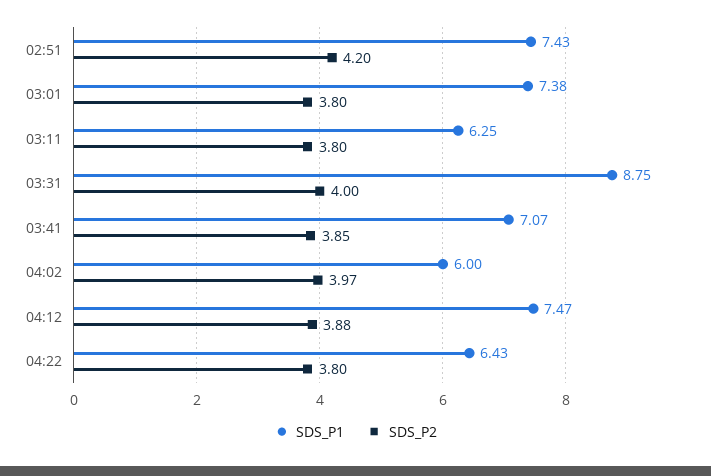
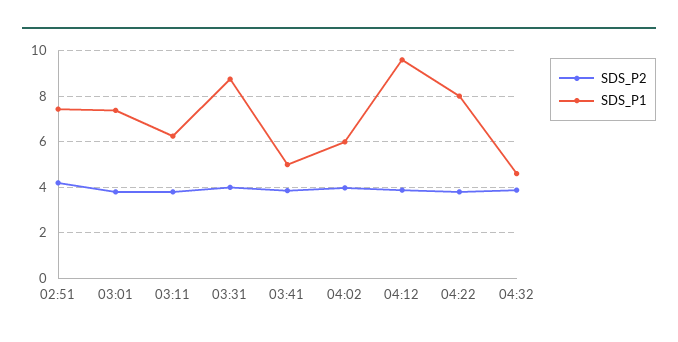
SDS_P1, 03:41: 7.07 -> 5
SDS_P1, 04:12: 7.47 -> 9.5
SDS_P1, 04:22: 6.43 -> 8
SDS_P2, 04:32: none -> 4
SDS_P1, 04:32: none -> 4.5

